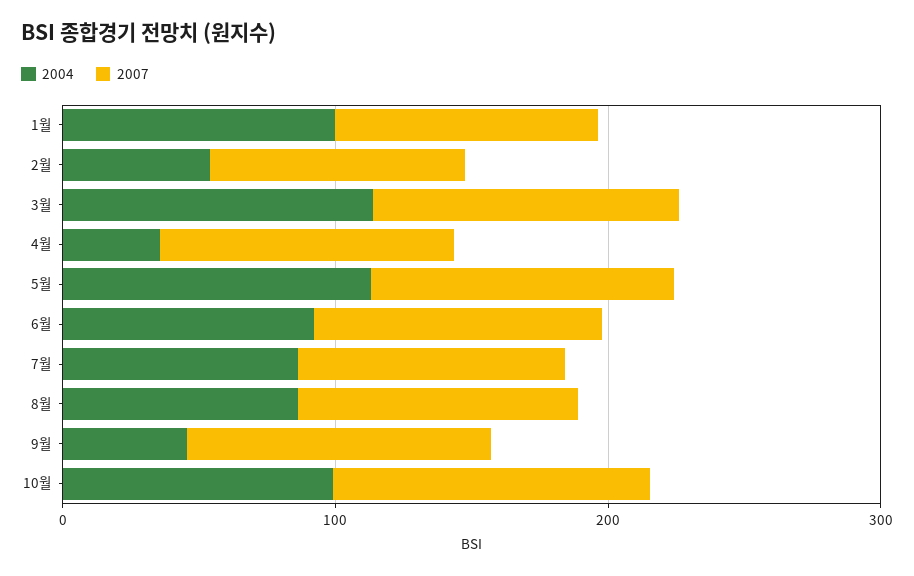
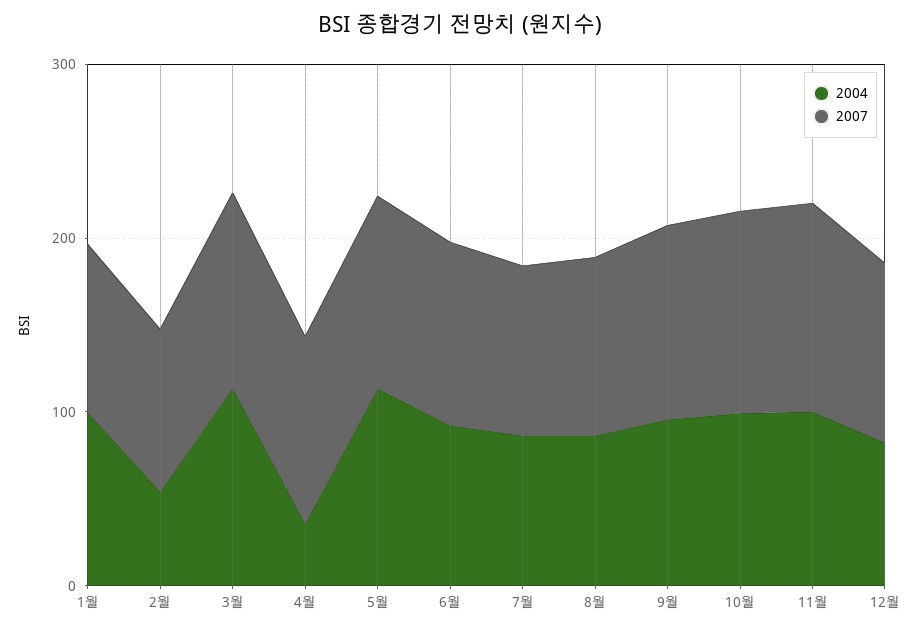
2004, 9월: 40 -> 100
2004, 11월: none -> 100
2007, 11월: none -> 120
2004, 12월: none -> 80
2007, 12월: none -> 100

